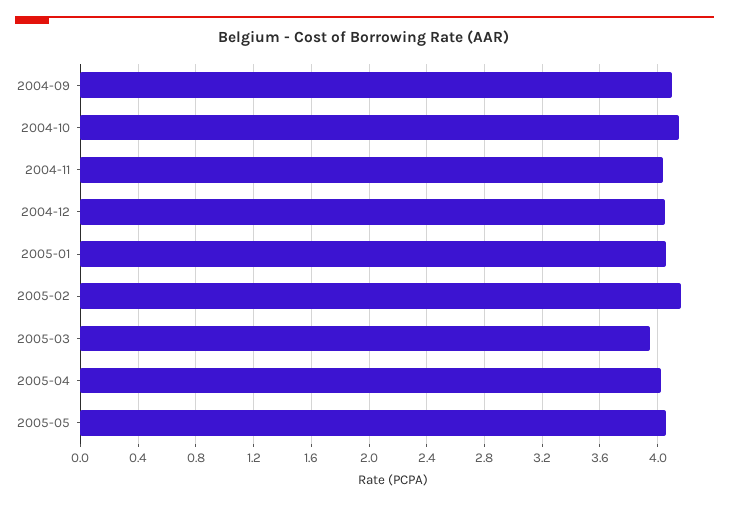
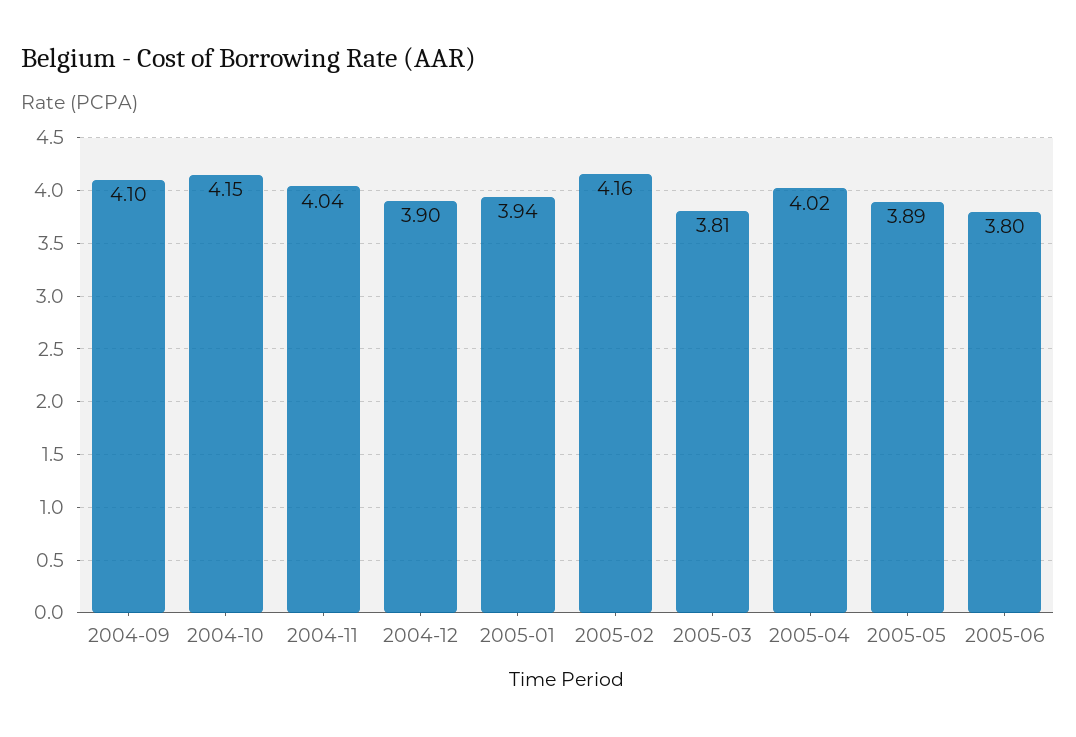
2004-12: 4.05 -> 3.9
2005-01: 4.05 -> 3.94
2005-03: 3.95 -> 3.81
2005-05: 4.05 -> 3.89
2005-06: none -> 3.8

